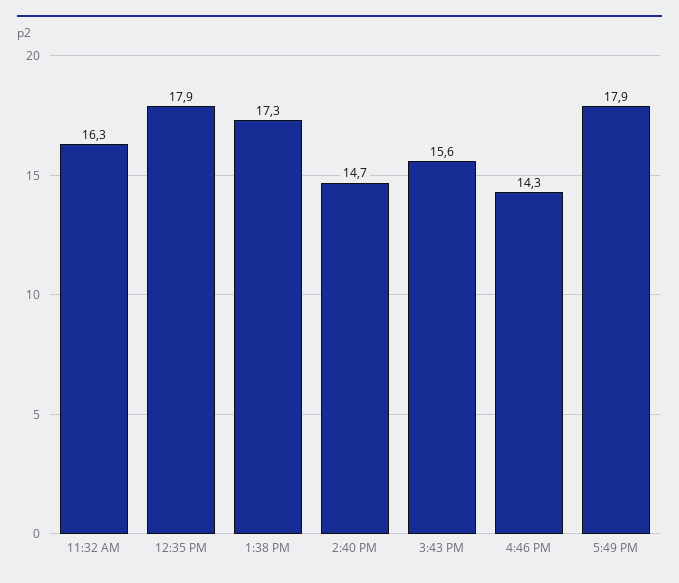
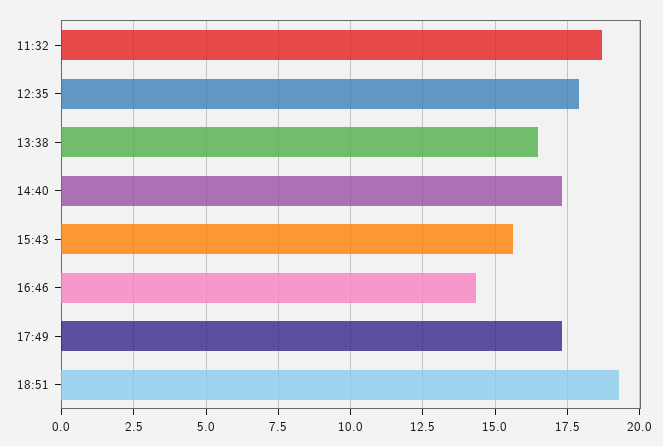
11:32 AM: 16.3 -> 18.75
1:38 PM: 17.3 -> 16.5
2:40 PM: 14.7 -> 17.25
5:49 PM: 17.9 -> 17.25
18:51: none -> 19.25

